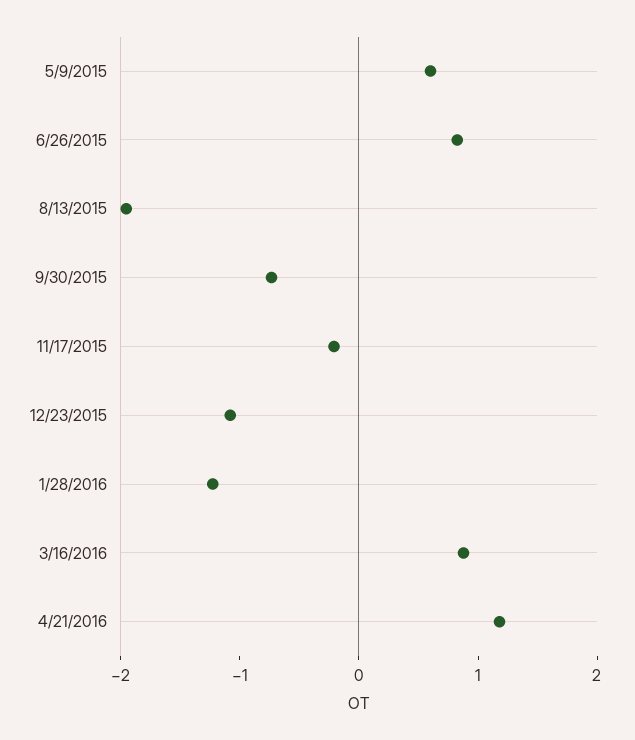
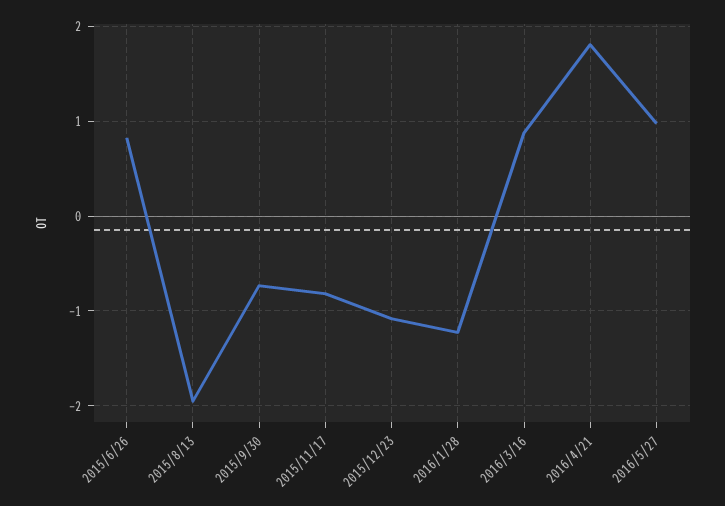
5/9/2015: 0.6 -> none
11/17/2015: -0.2 -> -0.8
4/21/2016: 1.2 -> 1.8
2016/5/27: none -> 1

